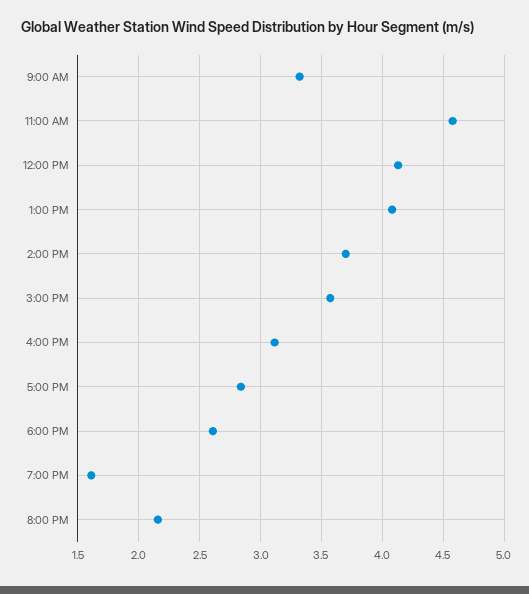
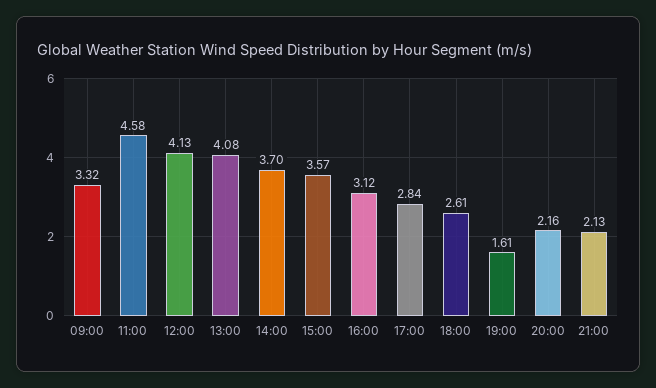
21:00: none -> 2.13

